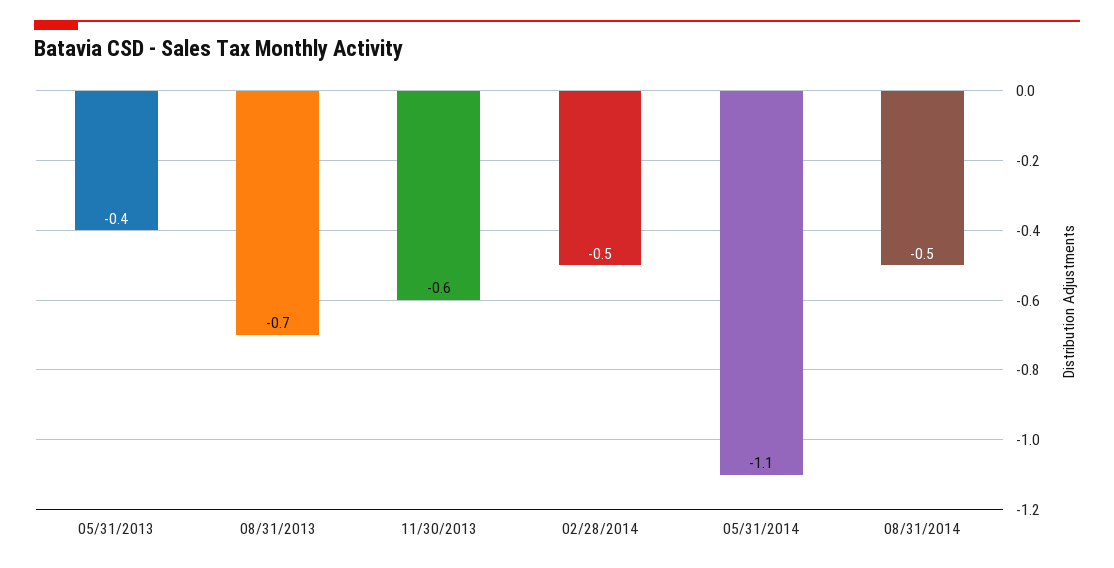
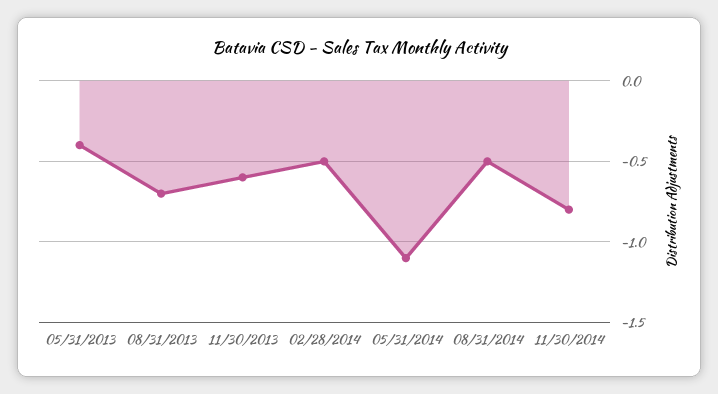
11/30/2014: none -> -0.8

